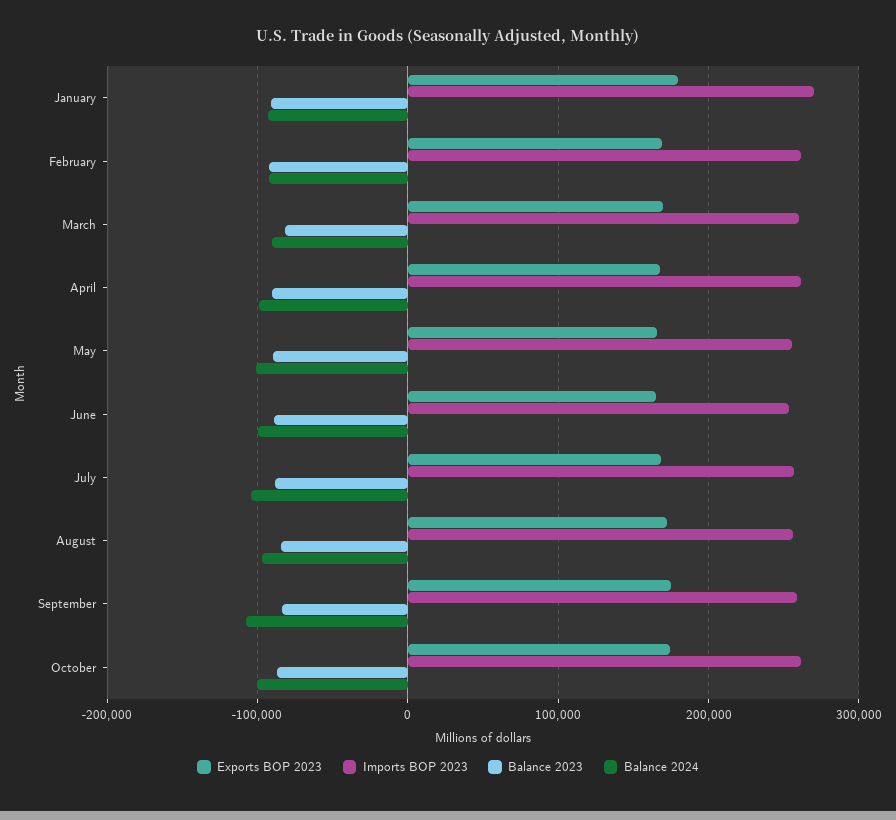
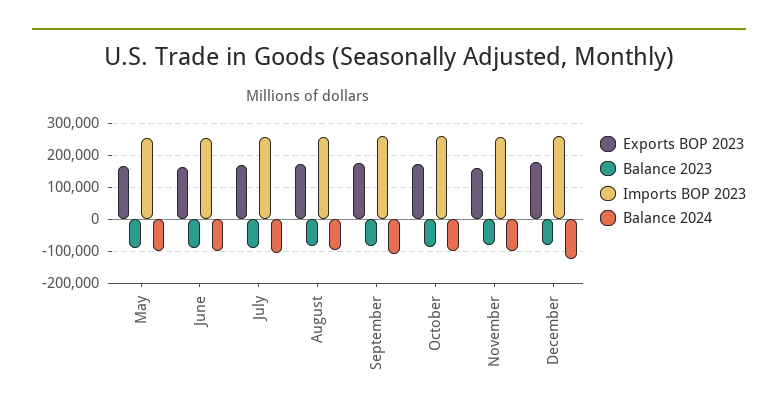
Exports BOP 2023, January: 180000 -> none
Imports BOP 2023, January: 270000 -> none
Balance 2023, January: -90000 -> none
Balance 2024, January: -90000 -> none
Exports BOP 2023, February: 170000 -> none
Imports BOP 2023, February: 260000 -> none
Balance 2023, February: -90000 -> none
Balance 2024, February: -90000 -> none
Exports BOP 2023, March: 170000 -> none
Imports BOP 2023, March: 260000 -> none
Balance 2023, March: -80000 -> none
Balance 2024, March: -90000 -> none
Exports BOP 2023, April: 170000 -> none
Imports BOP 2023, April: 260000 -> none
Balance 2023, April: -90000 -> none
Balance 2024, April: -100000 -> none
Exports BOP 2023, November: none -> 160000
Balance 2023, November: none -> -80000
Imports BOP 2023, November: none -> 260000
Balance 2024, November: none -> -100000
Exports BOP 2023, December: none -> 180000
Balance 2023, December: none -> -80000
Imports BOP 2023, December: none -> 260000
Balance 2024, December: none -> -120000

